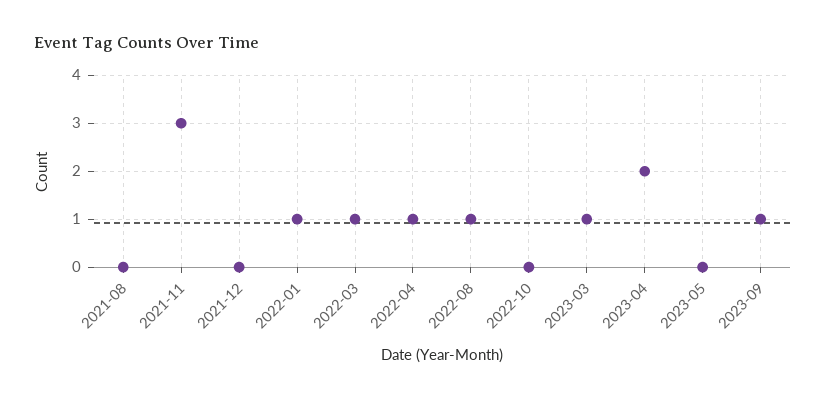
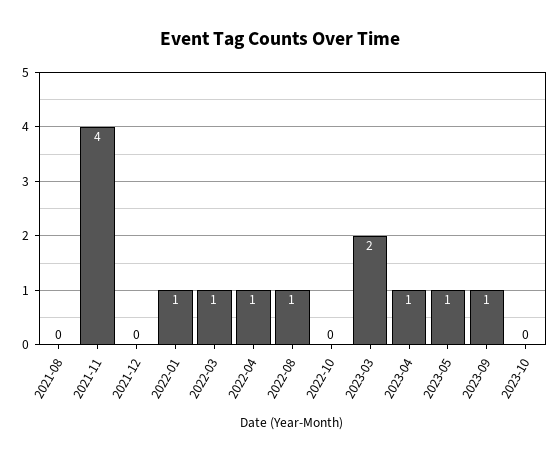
2021-11: 3 -> 4
2023-03: 1 -> 2
2023-04: 2 -> 1
2023-05: 0 -> 1
2023-10: none -> 0

